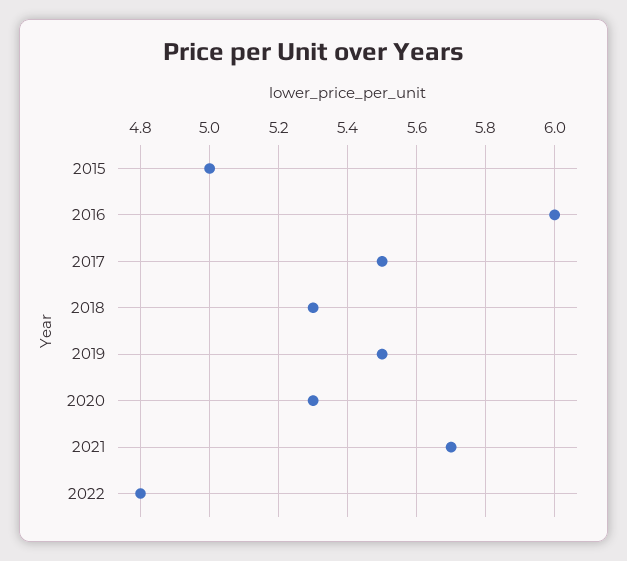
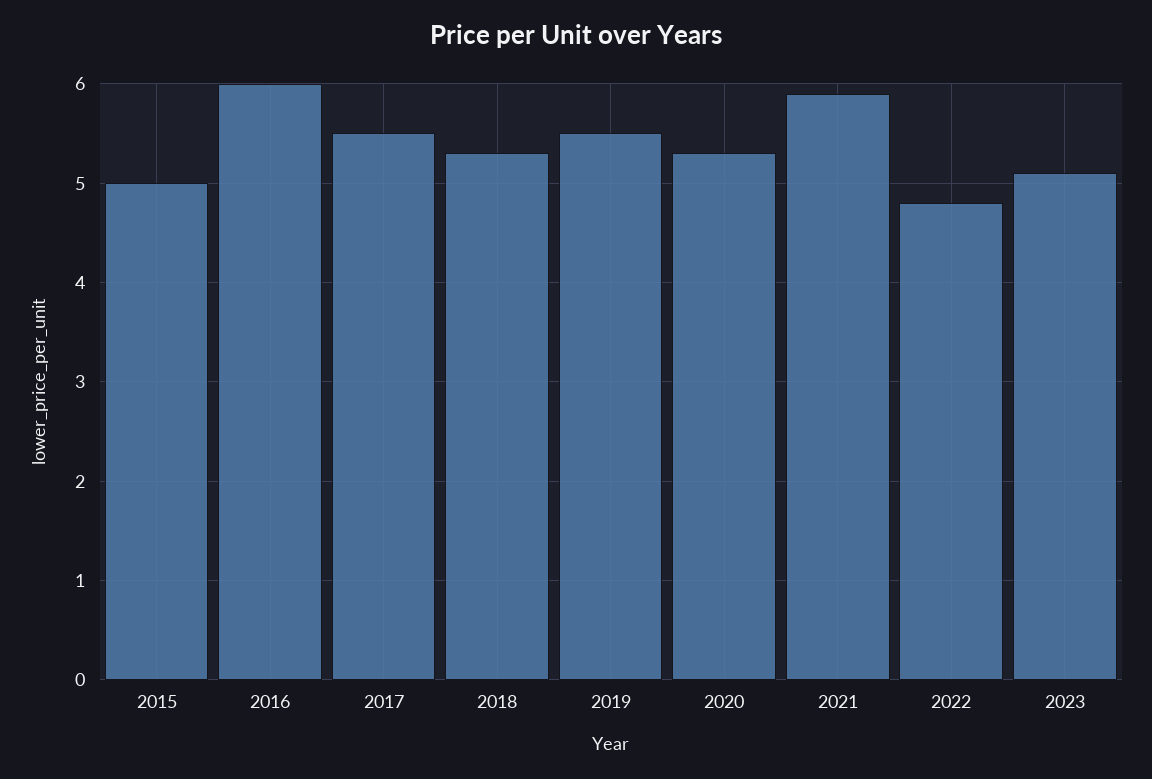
2021: 5.7 -> 5.9
2023: none -> 5.1

